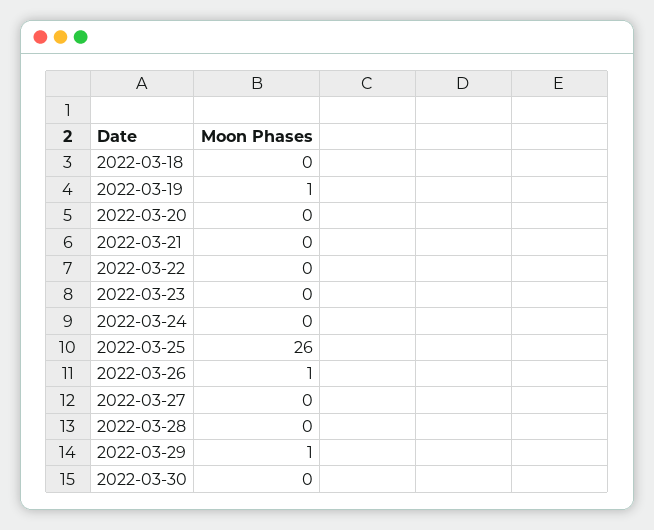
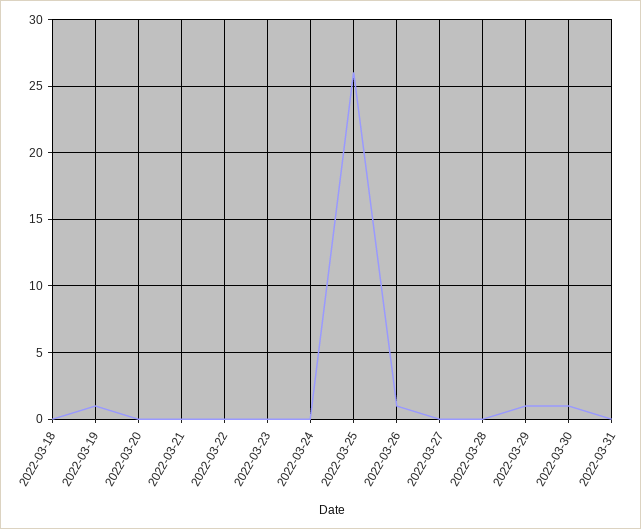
2022-03-30: 0 -> 1
2022-03-31: none -> 0

